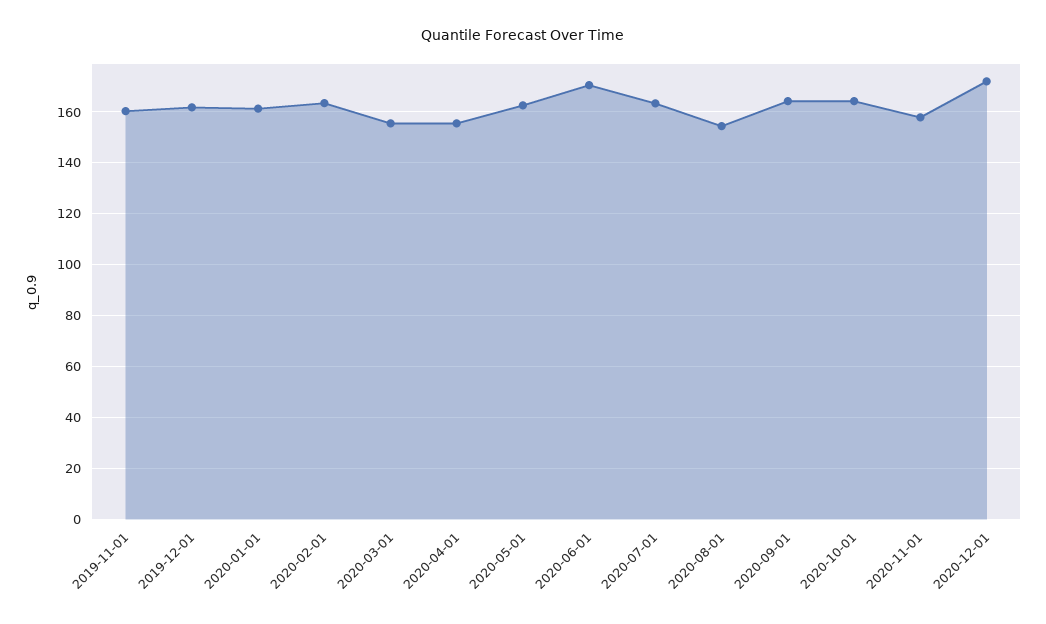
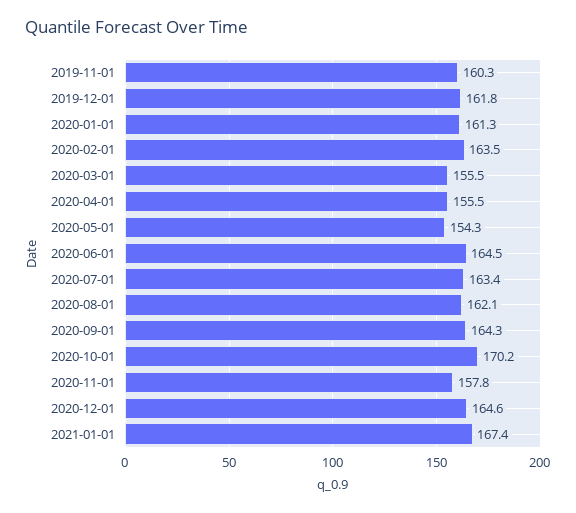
2020-05-01: 162.5 -> 154.3
2020-06-01: 170 -> 164.5
2020-08-01: 155 -> 162.1
2020-10-01: 165 -> 170.2
2020-12-01: 172.5 -> 164.6
2021-01-01: none -> 167.4

